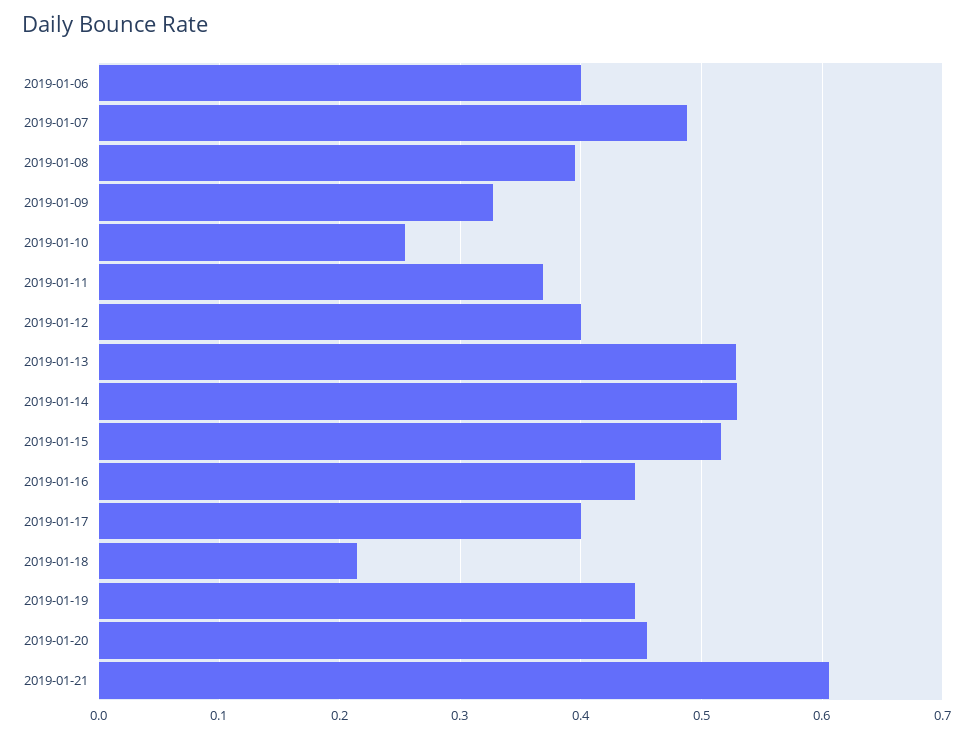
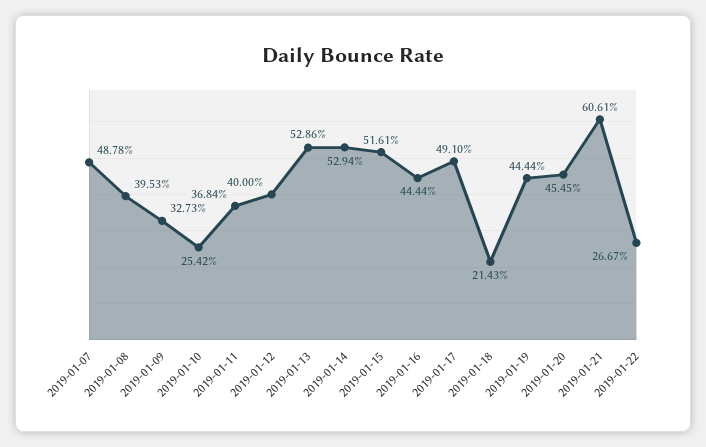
2019-01-06: 0.4 -> none
2019-01-17: 0.4 -> 0.491
2019-01-22: none -> 0.2667

